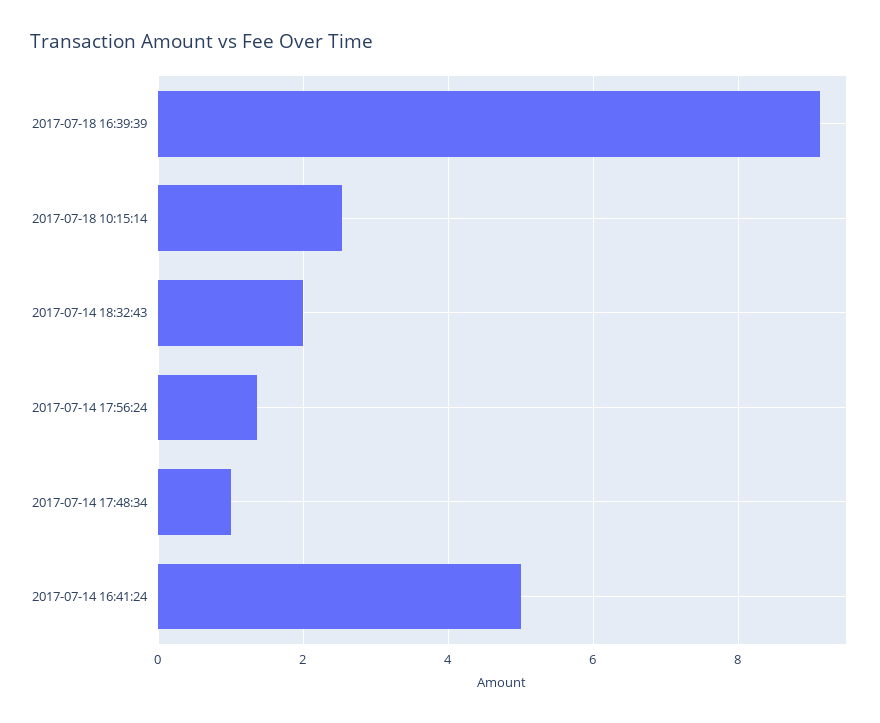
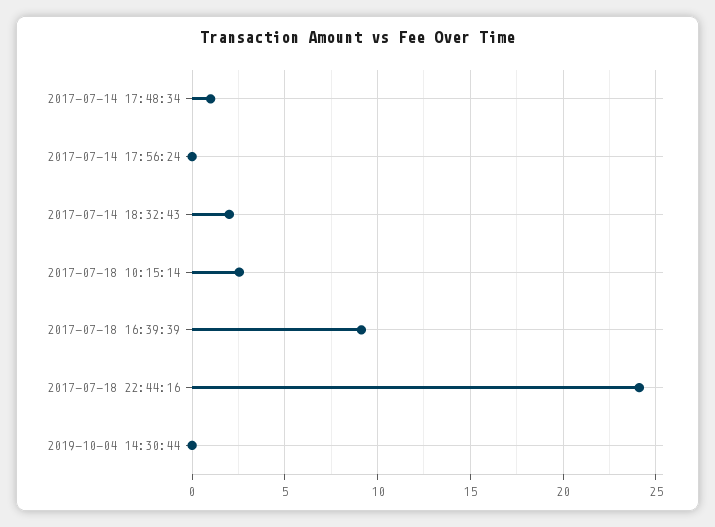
2017-07-14 17:56:24: 1.4 -> 0
2017-07-14 16:41:24: 5 -> none
2017-07-18 22:44:16: none -> 24
2019-10-04 14:30:44: none -> 0

